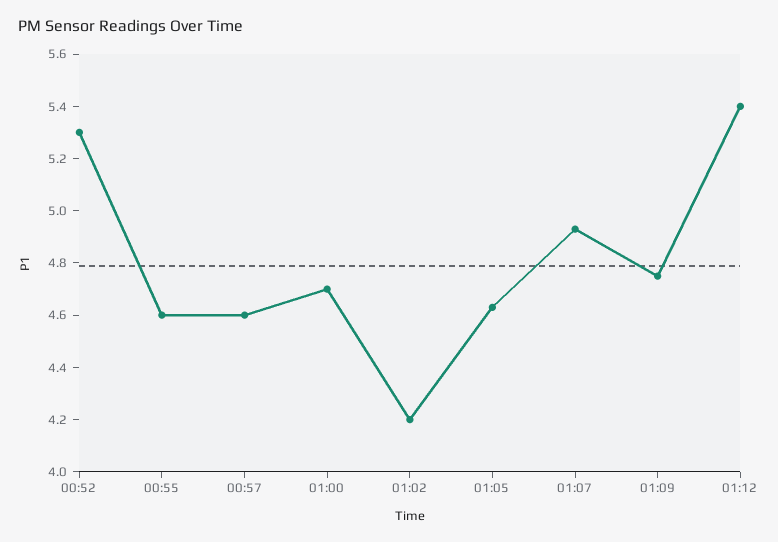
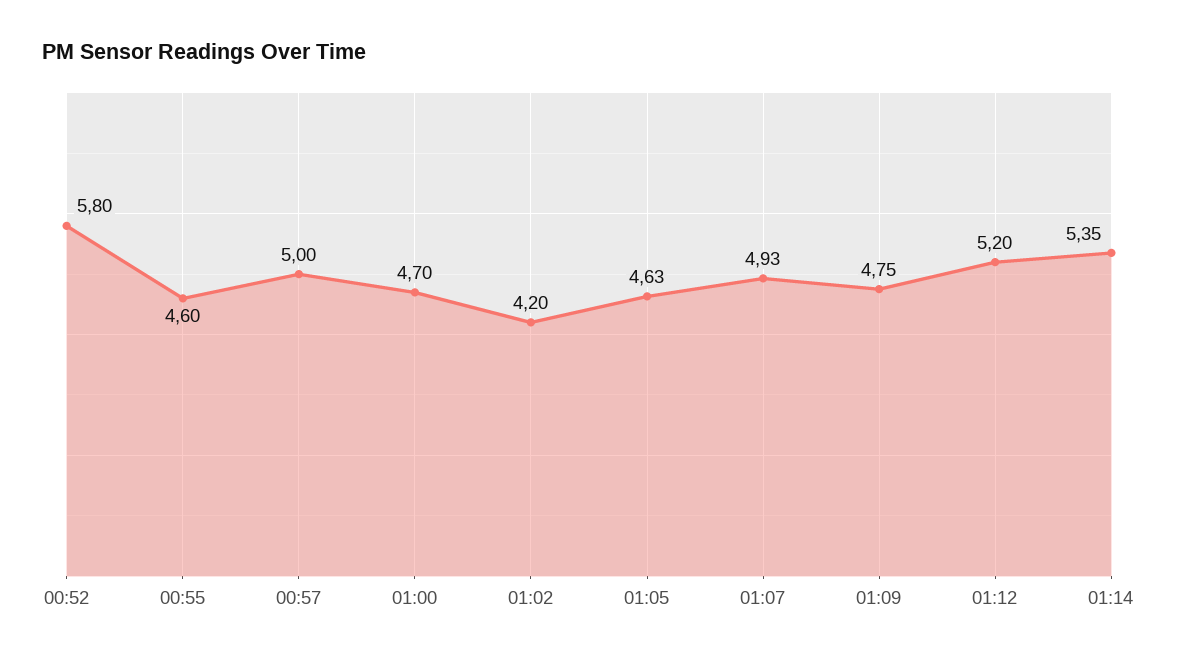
00:52: 5.3 -> 5.8
00:57: 4.6 -> 5
01:12: 5.4 -> 5.2
01:14: none -> 5.35

